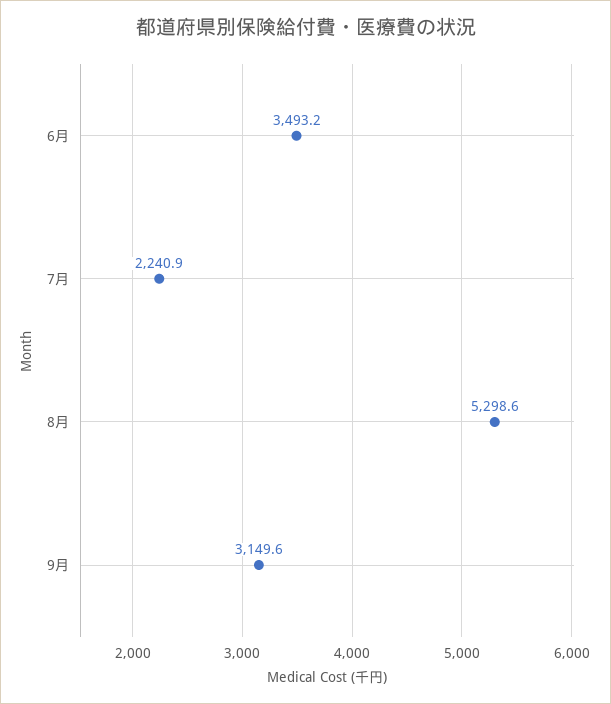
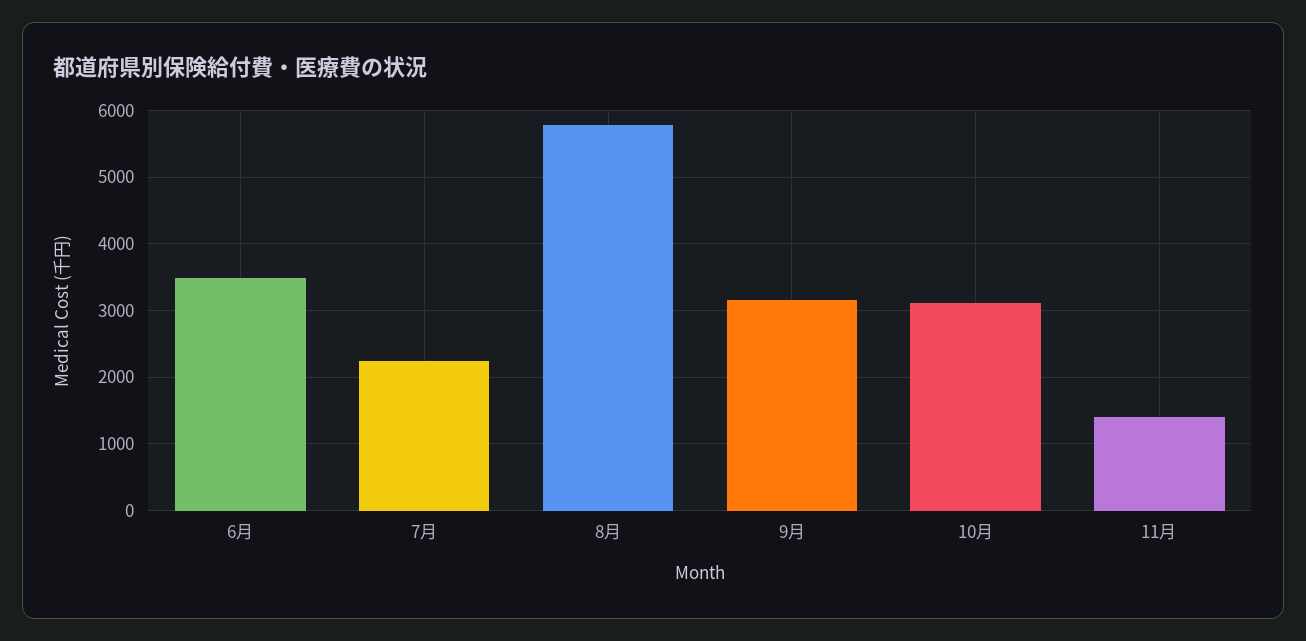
8月: 5298.6 -> 5800
10月: none -> 3100
11月: none -> 1400

